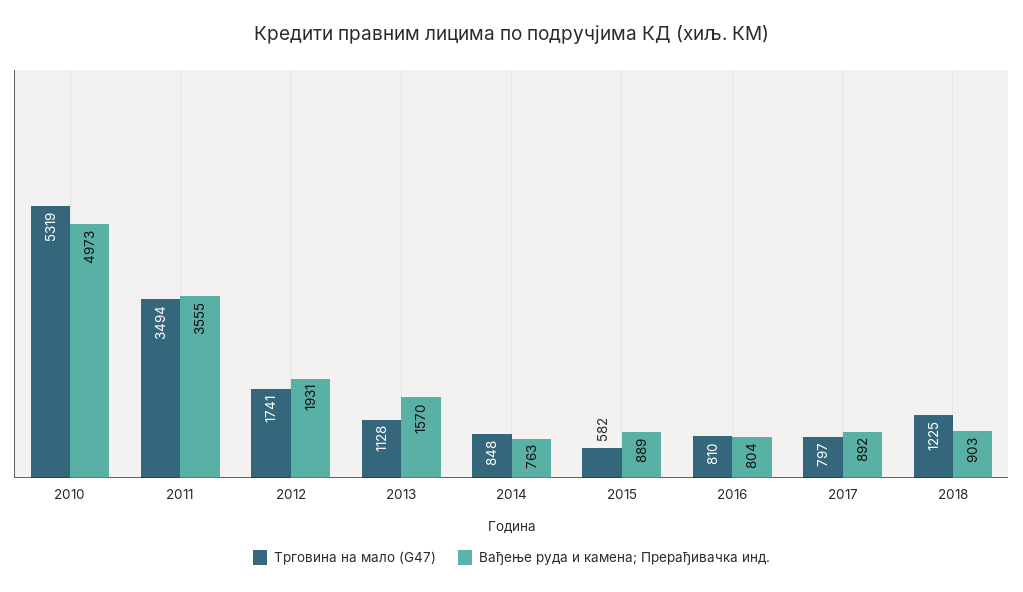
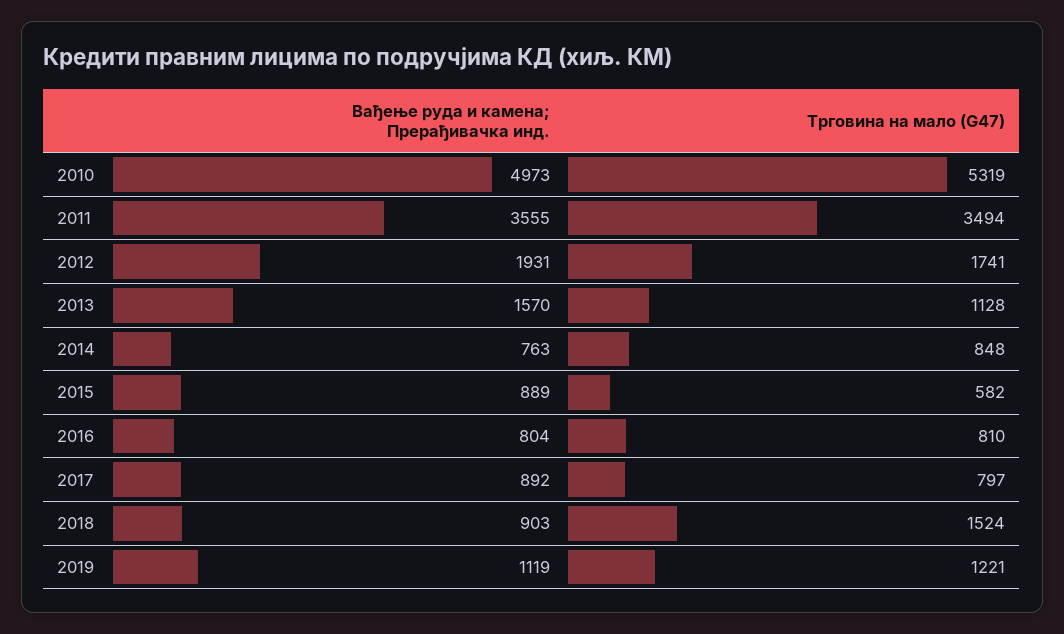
Трговина на мало (G47), 2018: 1225 -> 1524
Вађење руда и камена; Прерађивачка инд., 2019: none -> 1119
Трговина на мало (G47), 2019: none -> 1221

